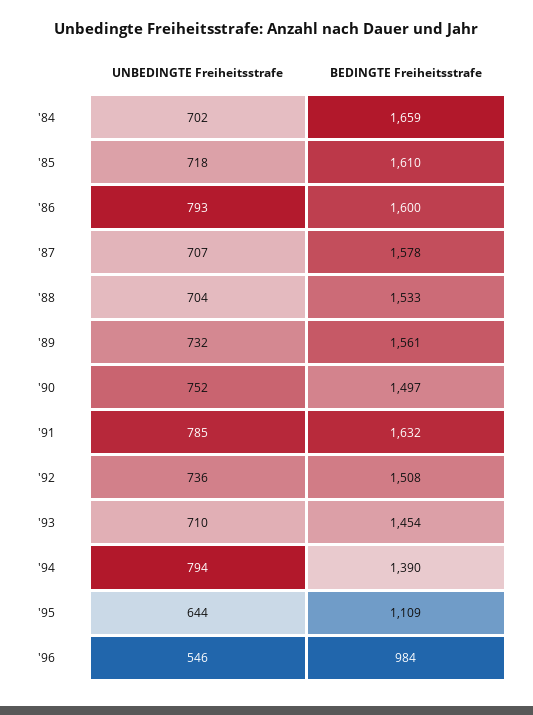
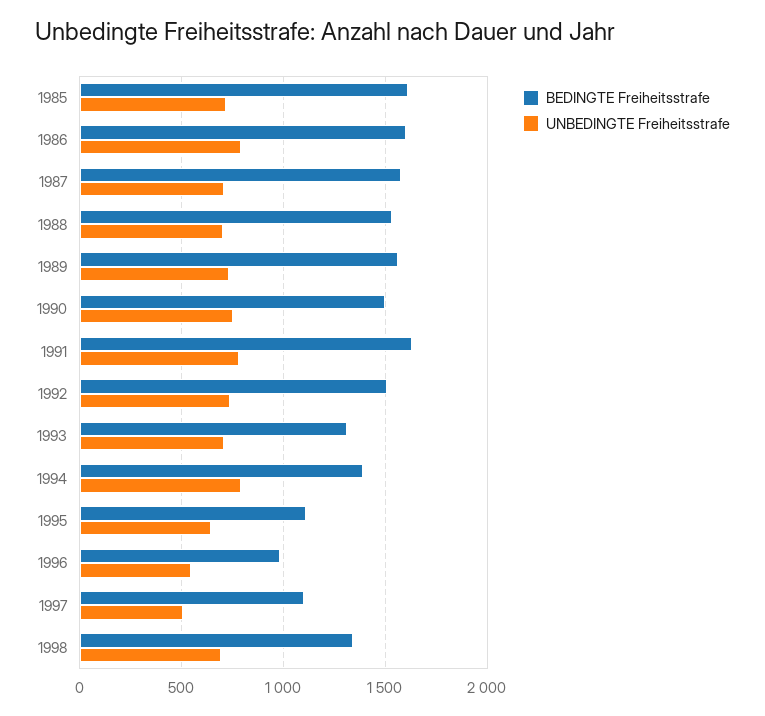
UNBEDINGTE Freiheitsstrafe, '84: 702 -> none
BEDINGTE Freiheitsstrafe, '84: 1659 -> none
BEDINGTE Freiheitsstrafe, '93: 1454 -> 1300
BEDINGTE Freiheitsstrafe, 1997: none -> 1100
UNBEDINGTE Freiheitsstrafe, 1997: none -> 500
BEDINGTE Freiheitsstrafe, 1998: none -> 1350
UNBEDINGTE Freiheitsstrafe, 1998: none -> 700

